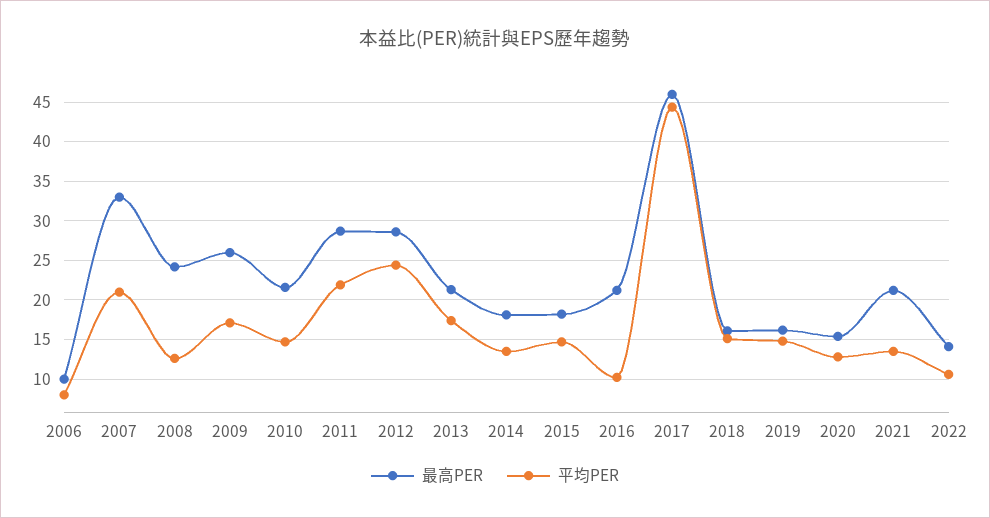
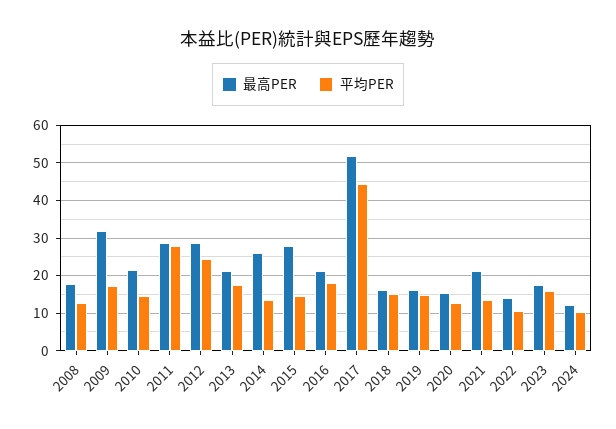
最高PER, 2006: 10 -> none
平均PER, 2006: 8 -> none
最高PER, 2007: 33 -> none
平均PER, 2007: 21 -> none
最高PER, 2008: 24 -> 18
最高PER, 2009: 26 -> 32
平均PER, 2011: 22 -> 28
最高PER, 2014: 18 -> 26
最高PER, 2015: 18 -> 28
平均PER, 2016: 10 -> 18
最高PER, 2017: 46 -> 52
最高PER, 2023: none -> 18
平均PER, 2023: none -> 16
最高PER, 2024: none -> 12
平均PER, 2024: none -> 10

